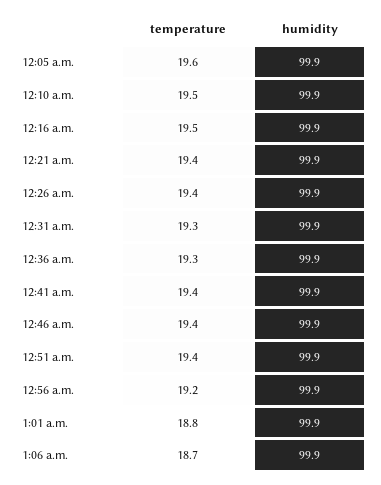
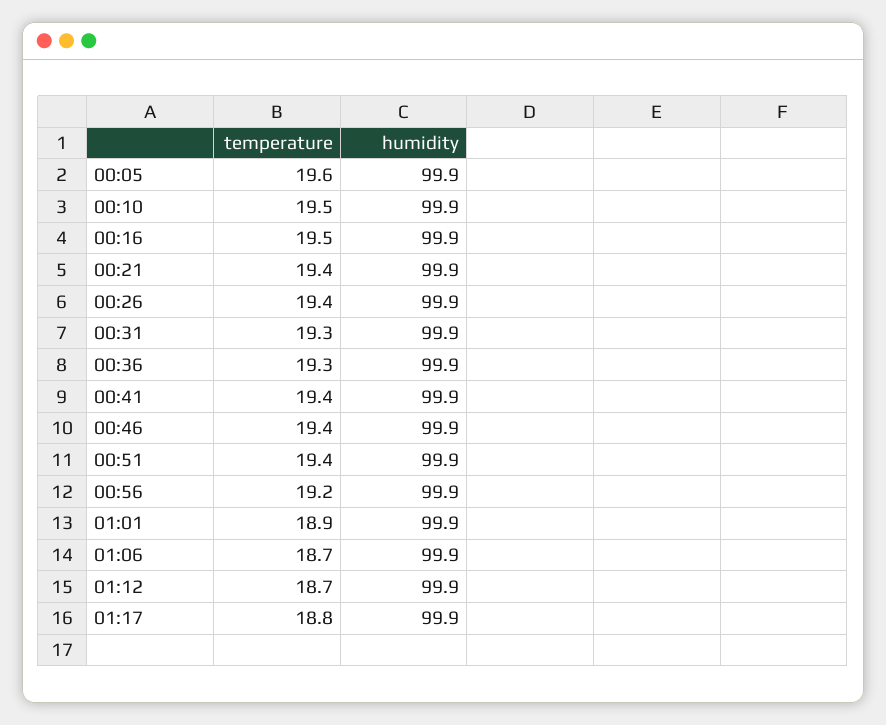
temperature, 1:01 a.m.: 18.8 -> 18.9
temperature, 01:12: none -> 18.7
humidity, 01:12: none -> 99.9
temperature, 01:17: none -> 18.8
humidity, 01:17: none -> 99.9

